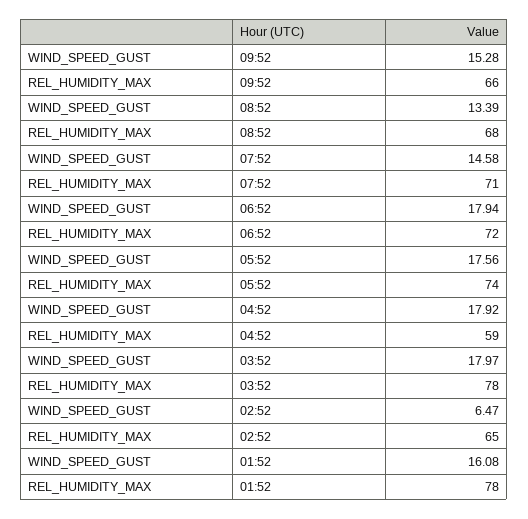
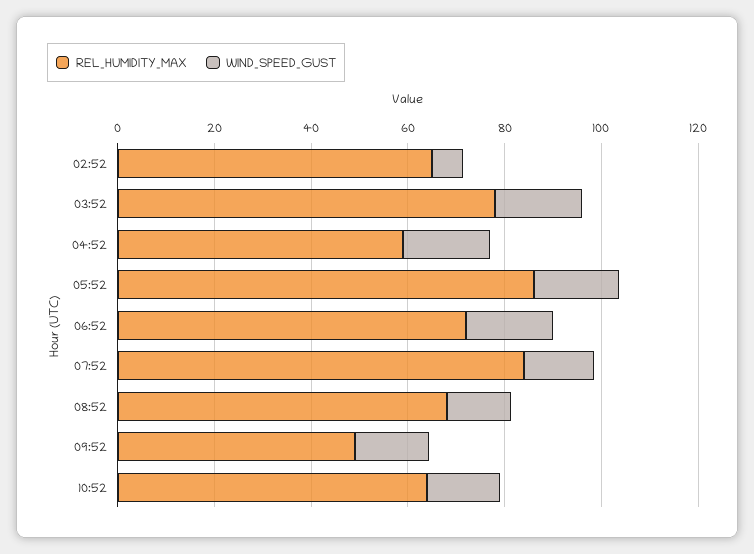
REL_HUMIDITY_MAX, 09:52: 66 -> 50
REL_HUMIDITY_MAX, 07:52: 71 -> 85
REL_HUMIDITY_MAX, 05:52: 74 -> 85
WIND_SPEED_GUST, 01:52: 16.08 -> none
REL_HUMIDITY_MAX, 01:52: 78 -> none
REL_HUMIDITY_MAX, 10:52: none -> 65
WIND_SPEED_GUST, 10:52: none -> 15

